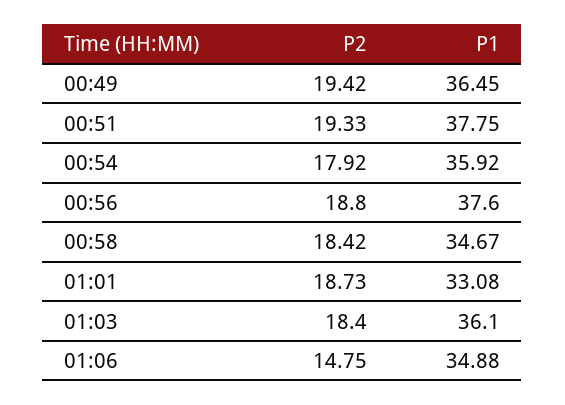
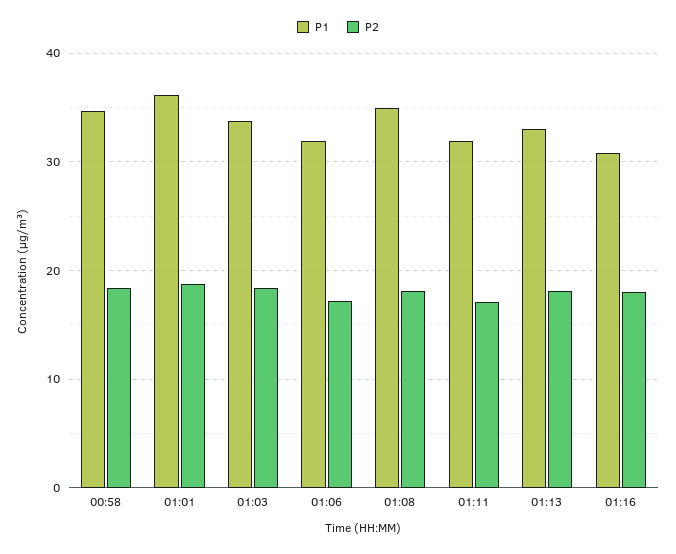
P2, 00:49: 19.42 -> none
P1, 00:49: 36.45 -> none
P2, 00:51: 19.33 -> none
P1, 00:51: 37.75 -> none
P2, 00:54: 17.92 -> none
P1, 00:54: 35.92 -> none
P2, 00:56: 18.8 -> none
P1, 00:56: 37.6 -> none
P1, 01:01: 33.08 -> 36
P1, 01:03: 36.1 -> 34
P2, 01:06: 14.75 -> 17
P1, 01:06: 34.88 -> 32
P1, 01:08: none -> 35
P2, 01:08: none -> 18
P1, 01:11: none -> 32
P2, 01:11: none -> 17
P1, 01:13: none -> 33
P2, 01:13: none -> 18
P1, 01:16: none -> 31
P2, 01:16: none -> 18

